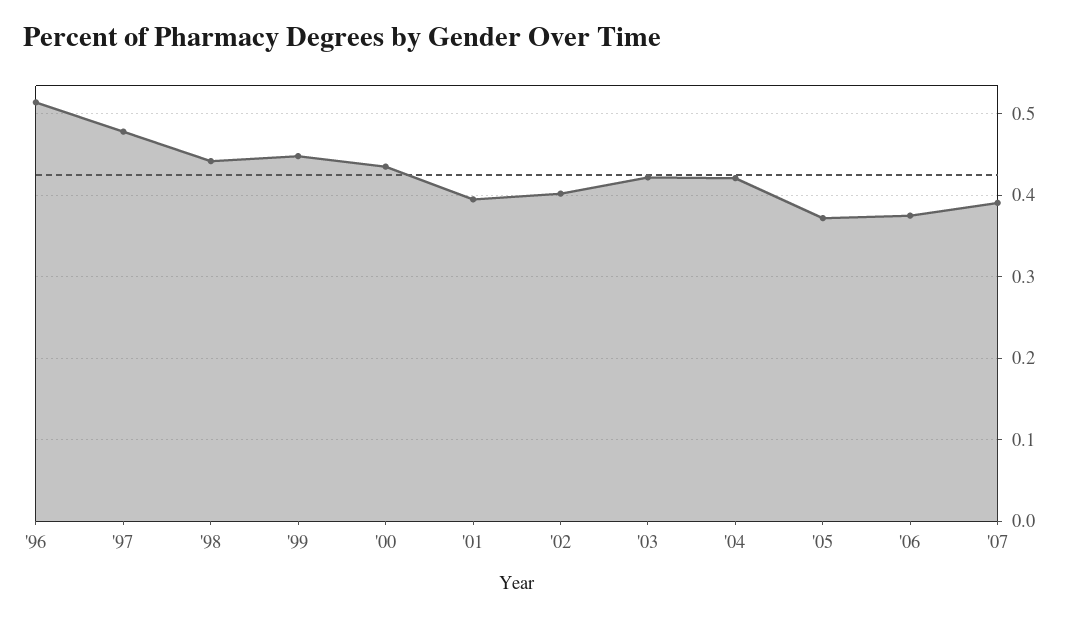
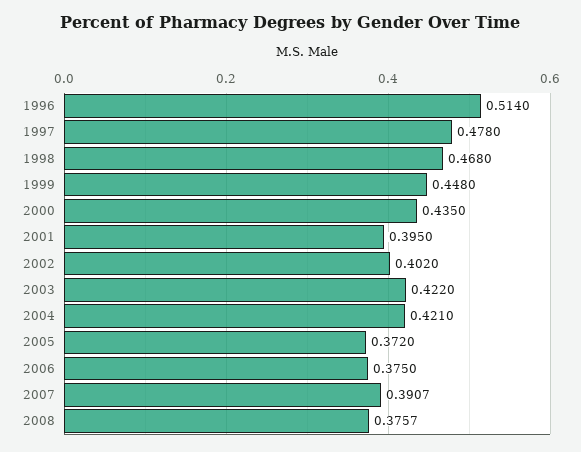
'98: 0.44 -> 0.468
2008: none -> 0.3757

